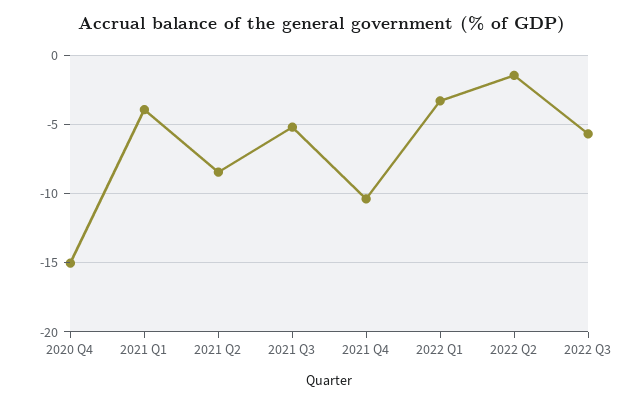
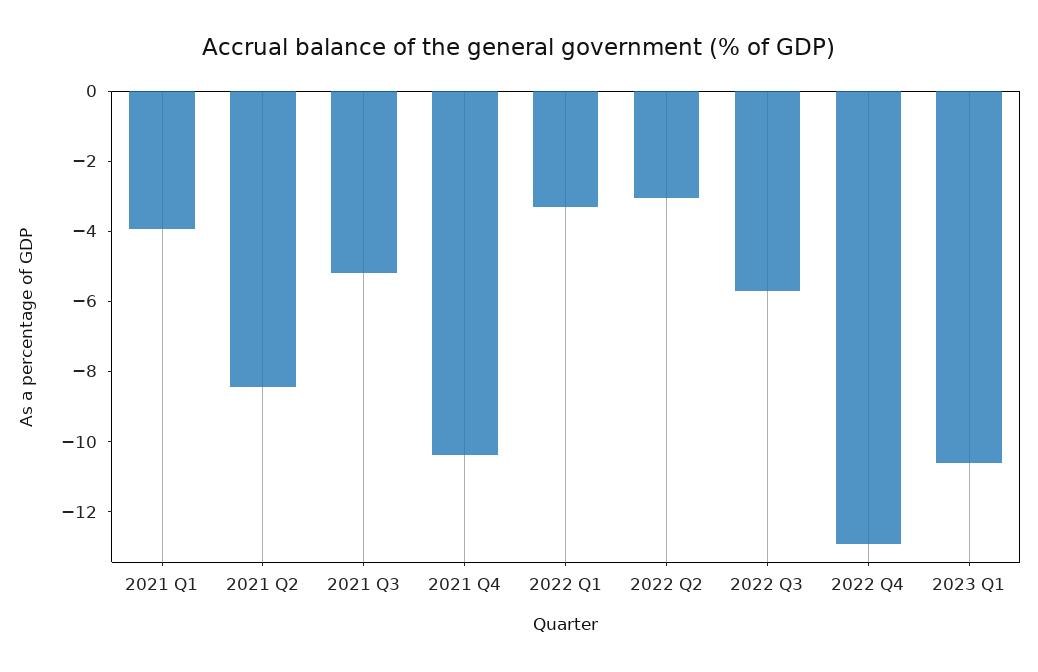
2020 Q4: -15 -> none
2022 Q2: -1.5 -> -3
2022 Q4: none -> -13
2023 Q1: none -> -10.5

